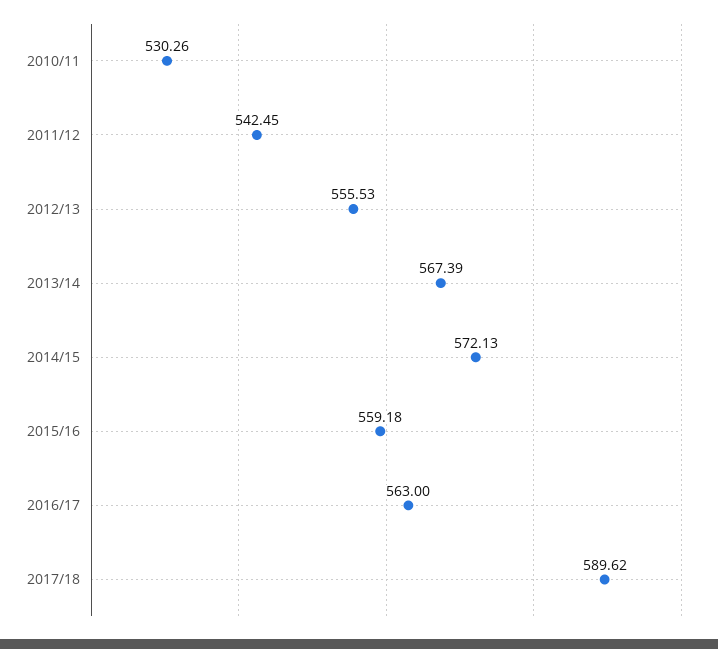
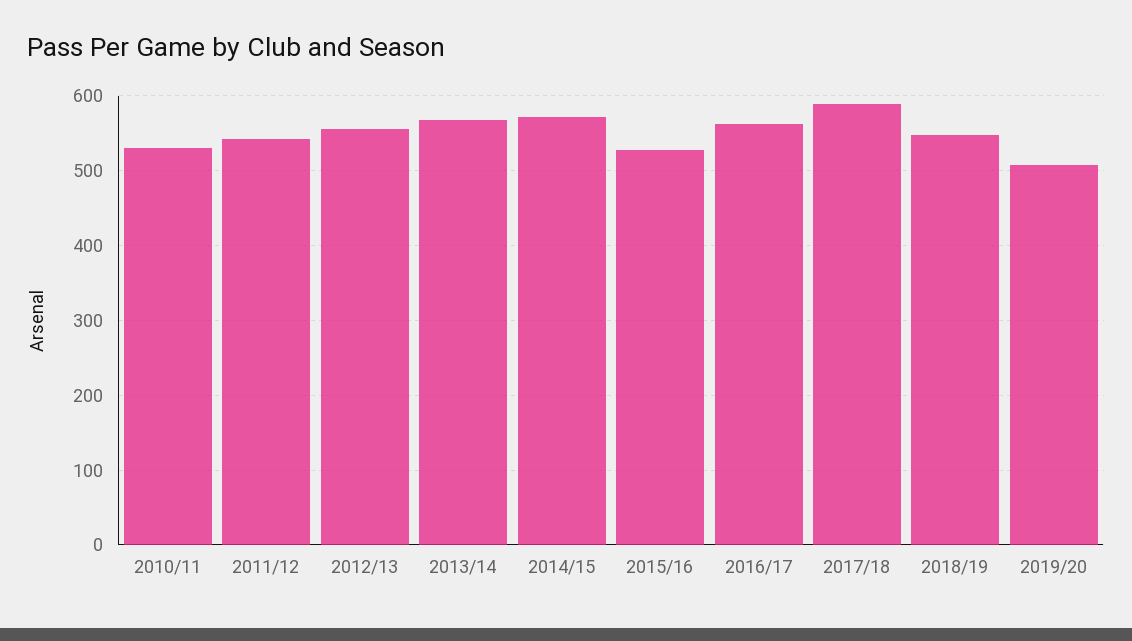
2015/16: 559.18 -> 530
2018/19: none -> 550
2019/20: none -> 510

